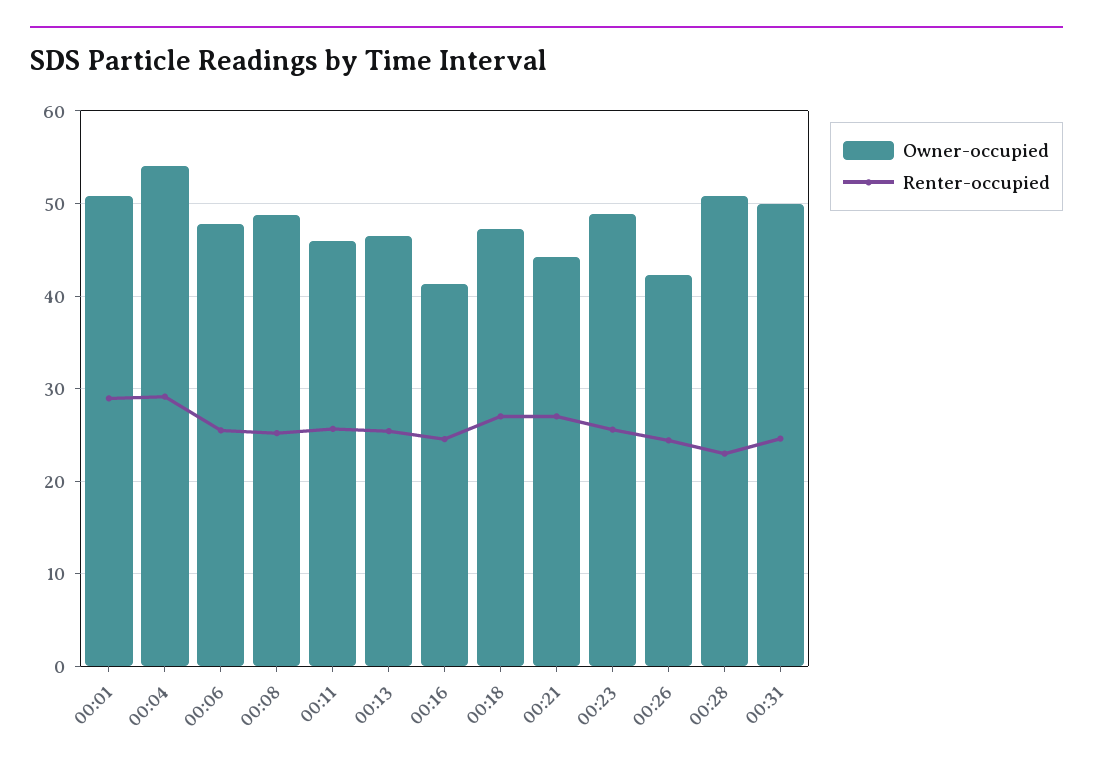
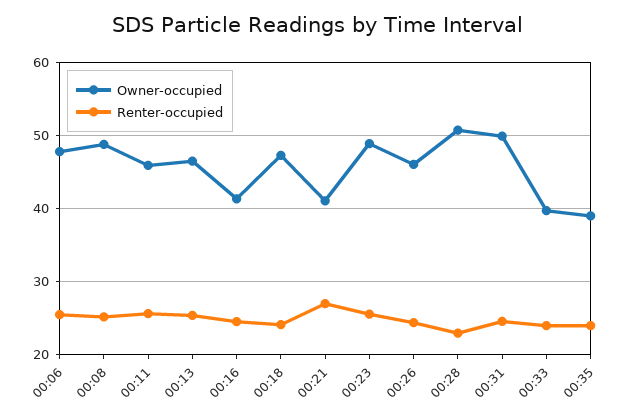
Owner-occupied, 00:01: 51 -> none
Renter-occupied, 00:01: 29 -> none
Owner-occupied, 00:04: 54 -> none
Renter-occupied, 00:04: 29 -> none
Renter-occupied, 00:18: 27 -> 24
Owner-occupied, 00:21: 44 -> 41
Owner-occupied, 00:26: 42 -> 46
Owner-occupied, 00:33: none -> 40
Renter-occupied, 00:33: none -> 24
Owner-occupied, 00:35: none -> 39
Renter-occupied, 00:35: none -> 24

